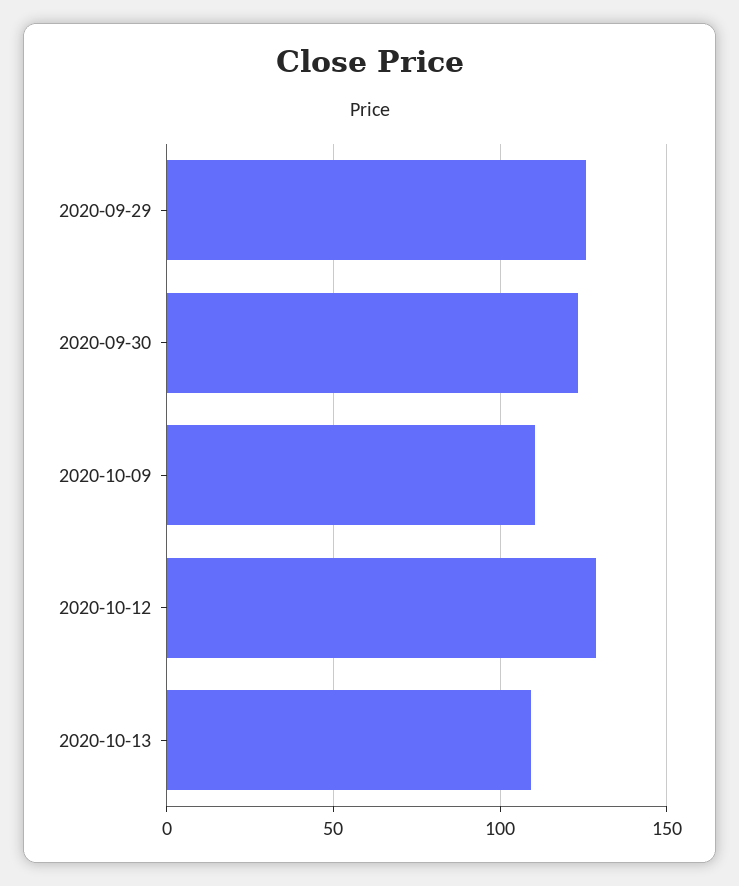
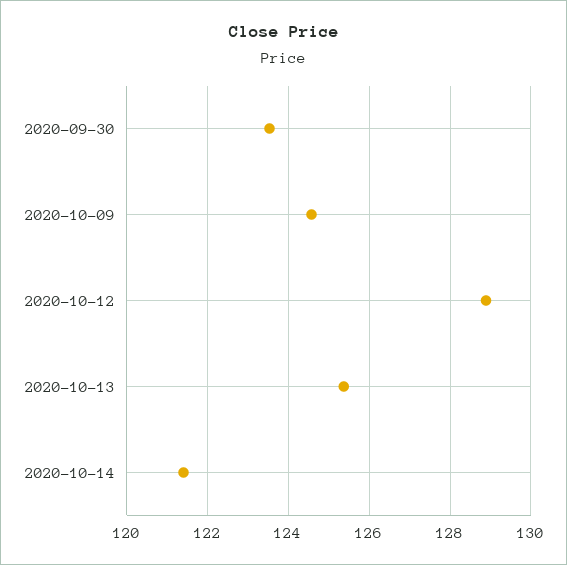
2020-09-29: 125 -> none
2020-10-09: 110 -> 124.6
2020-10-13: 110 -> 125.4
2020-10-14: none -> 121.4

